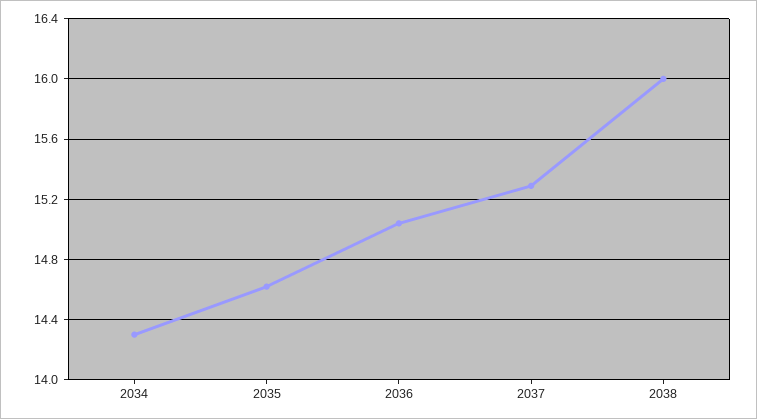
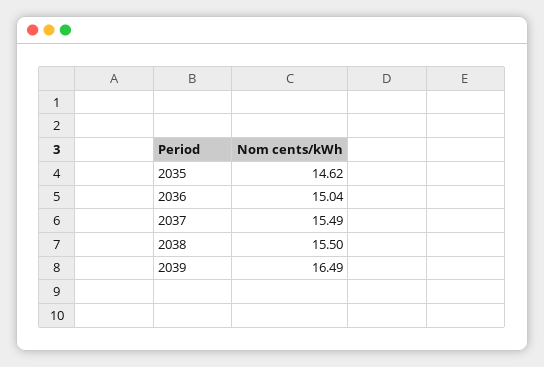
2034: 14.3 -> none
2037: 15.3 -> 15.49
2038: 16 -> 15.5
2039: none -> 16.49

